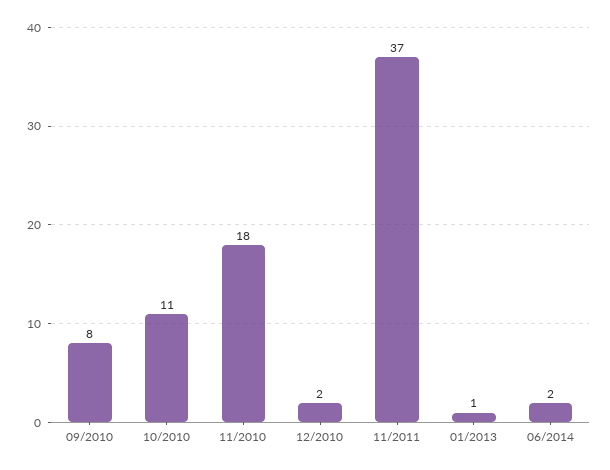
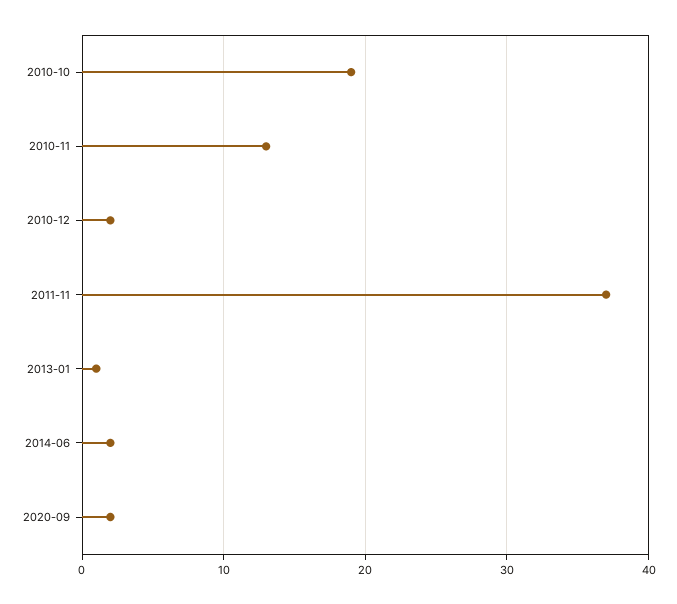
09/2010: 8 -> none
10/2010: 11 -> 19
11/2010: 18 -> 13
2020-09: none -> 2

